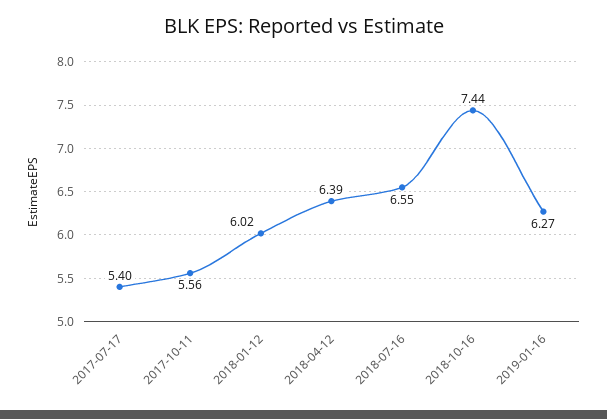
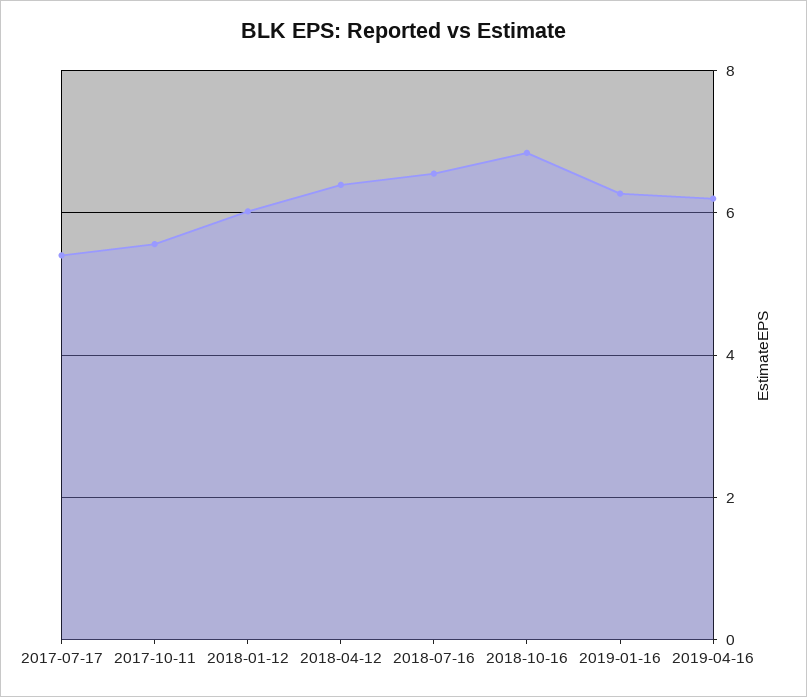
2018-10-16: 7.44 -> 6.8
2019-04-16: none -> 6.2

